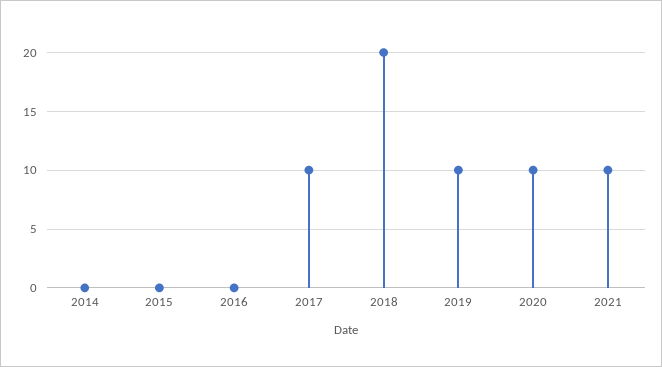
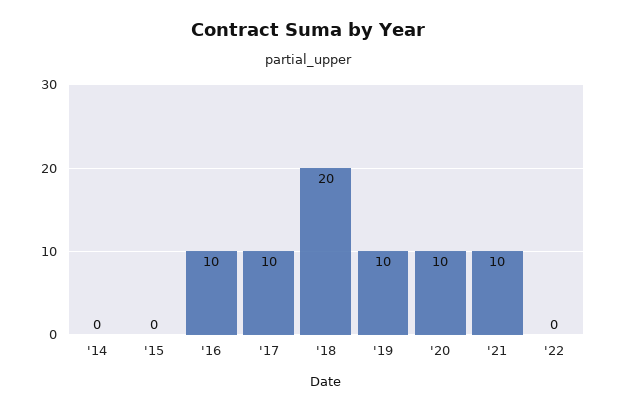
2016: 0 -> 10
'22: none -> 0

